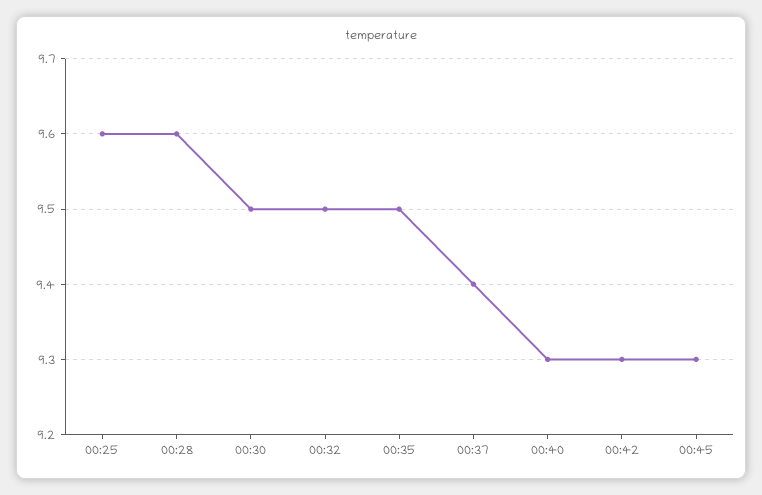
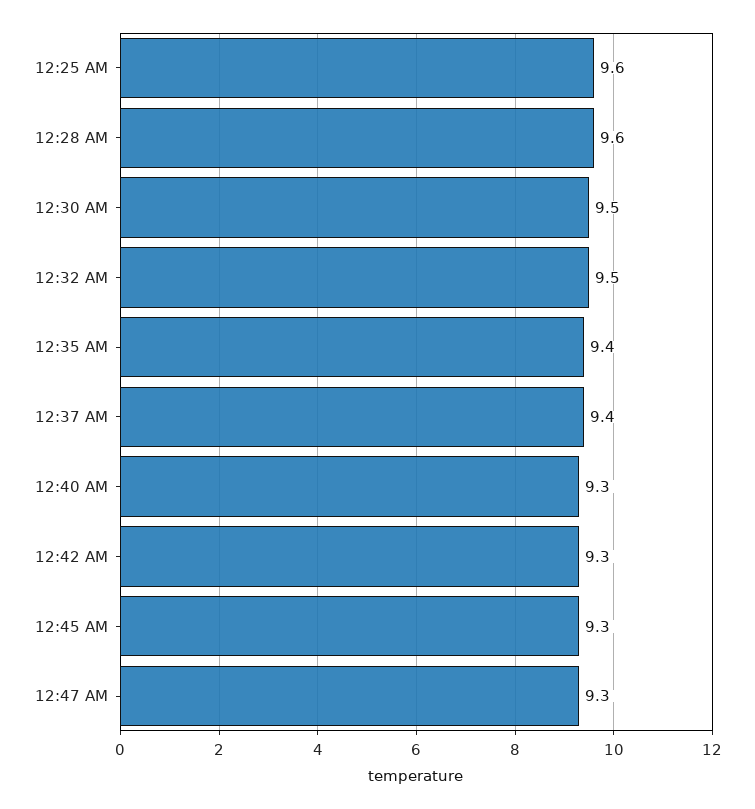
00:35: 9.5 -> 9.4
12:47 AM: none -> 9.3

